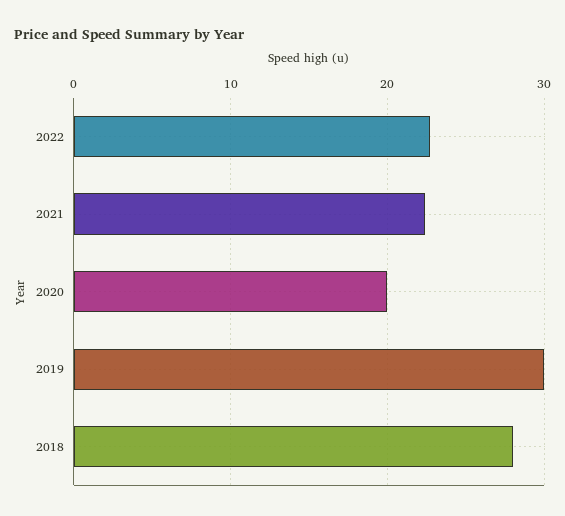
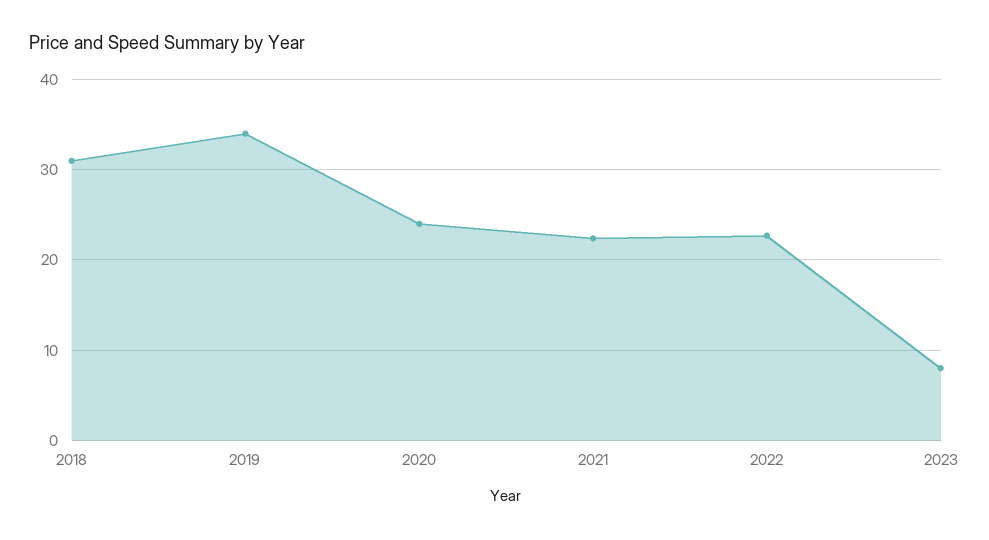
2020: 20 -> 24
2019: 30 -> 34
2018: 28 -> 31
2023: none -> 8

